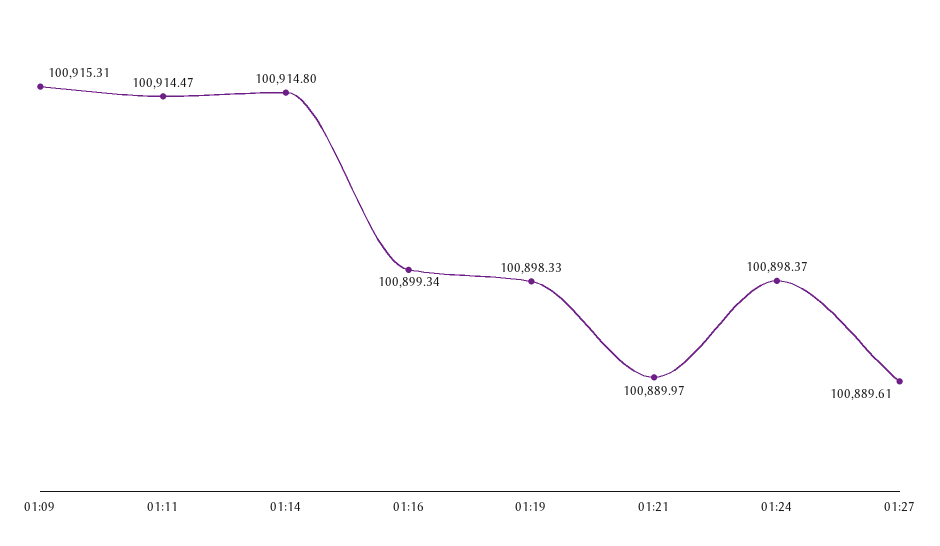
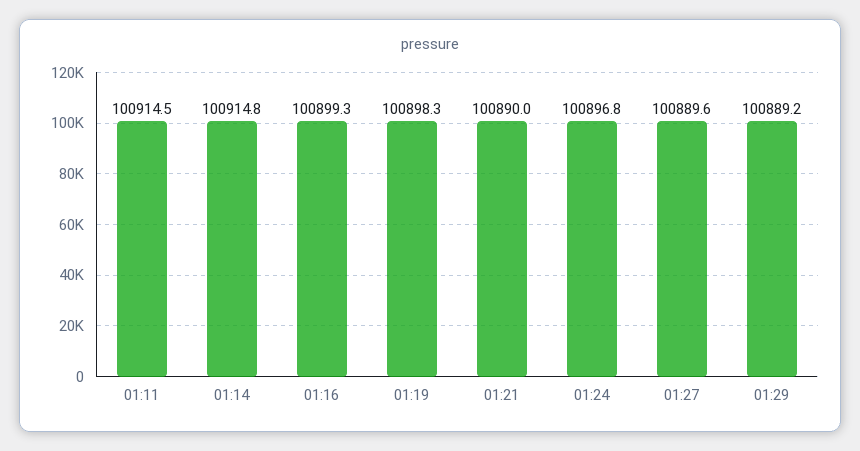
01:09: 100915.31 -> none
01:24: 100898.37 -> 100896.8
01:29: none -> 100889.2

